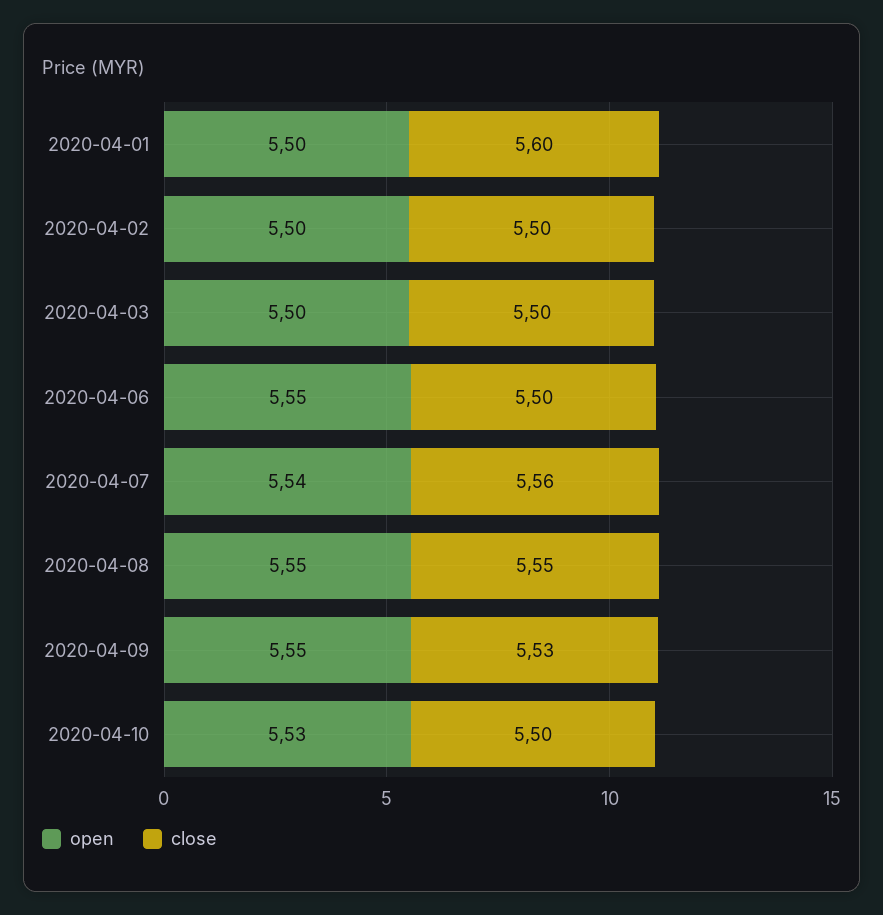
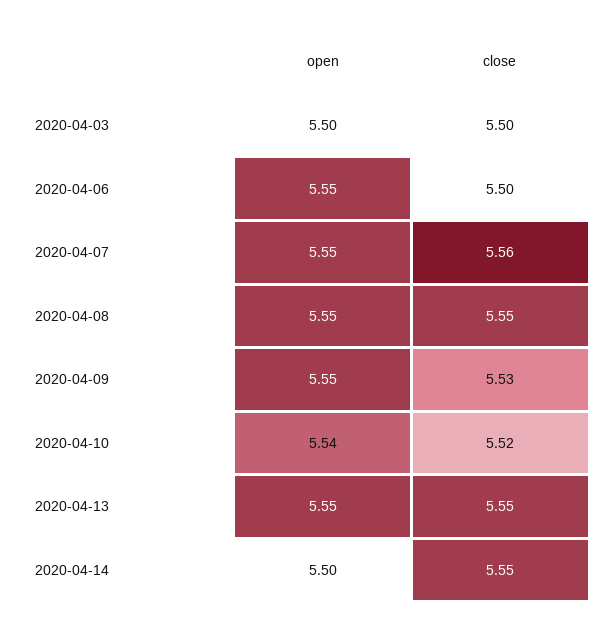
open, 2020-04-01: 5.5 -> none
close, 2020-04-01: 5.6 -> none
open, 2020-04-02: 5.5 -> none
close, 2020-04-02: 5.5 -> none
open, 2020-04-07: 5.54 -> 5.55
open, 2020-04-10: 5.53 -> 5.54
close, 2020-04-10: 5.5 -> 5.52
open, 2020-04-13: none -> 5.55
close, 2020-04-13: none -> 5.55
open, 2020-04-14: none -> 5.5
close, 2020-04-14: none -> 5.55

